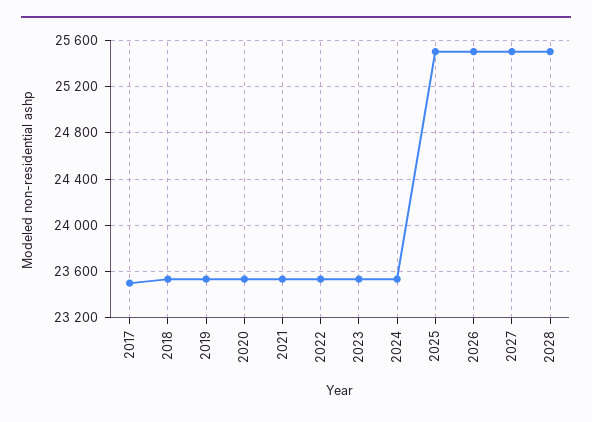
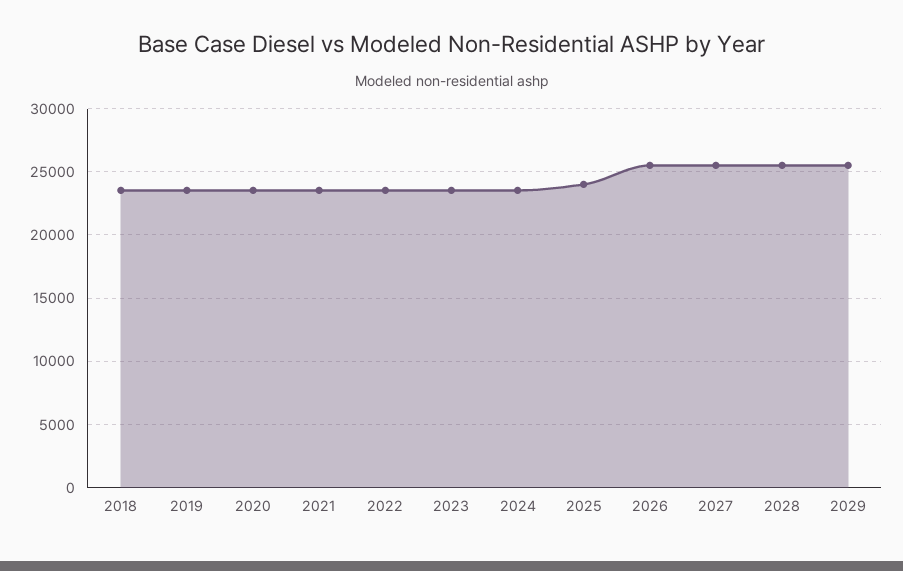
2017: 23500 -> none
2025: 25500 -> 24000
2029: none -> 25500

